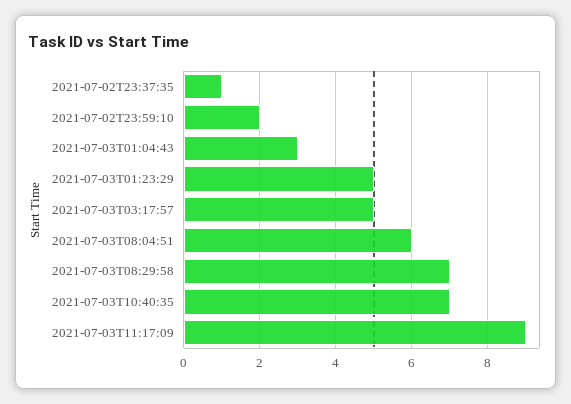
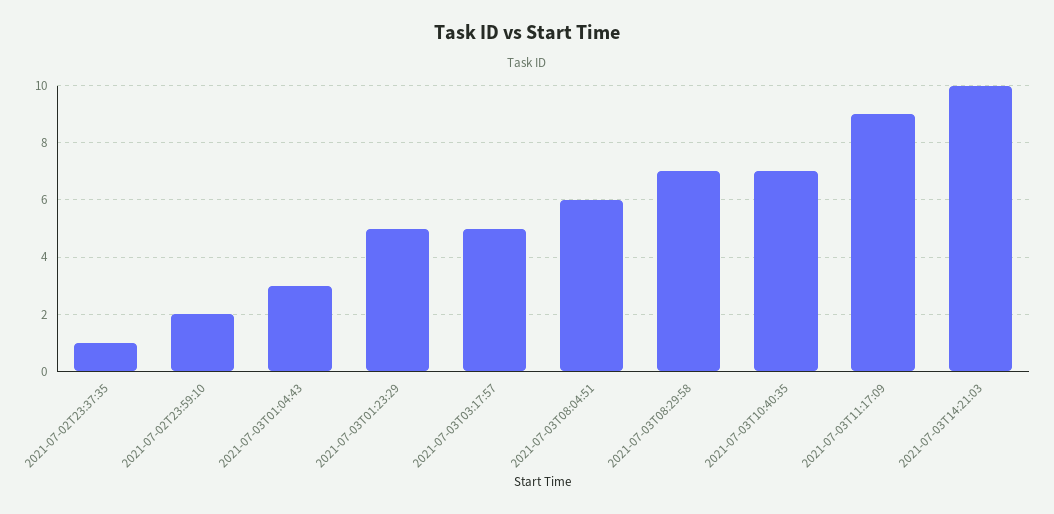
2021-07-03T14:21:03: none -> 10

